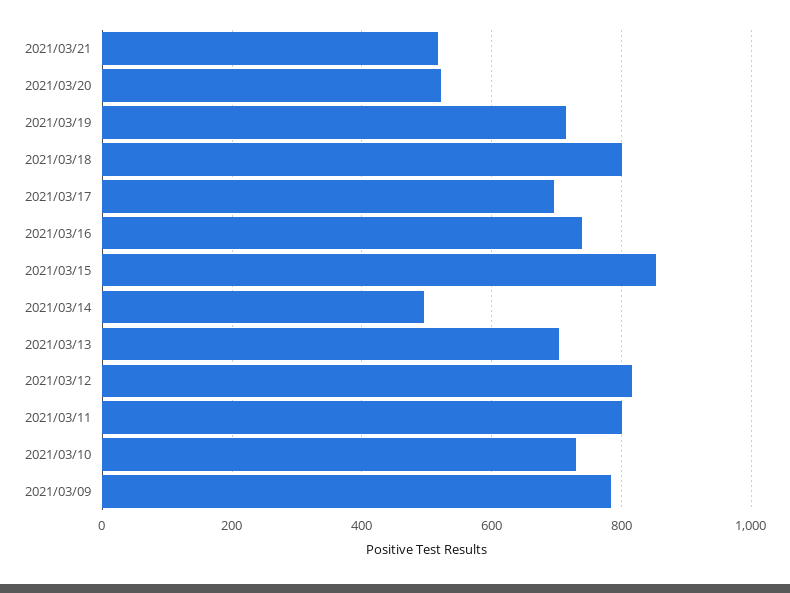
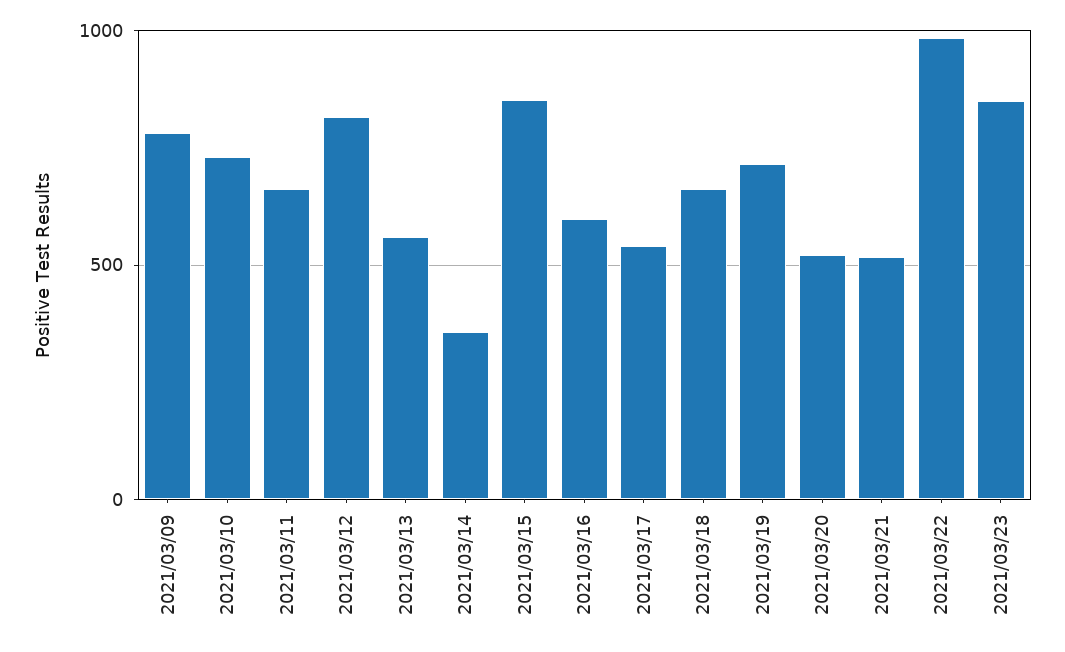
2021/03/18: 800 -> 650
2021/03/17: 700 -> 550
2021/03/16: 740 -> 600
2021/03/14: 500 -> 350
2021/03/13: 700 -> 550
2021/03/11: 800 -> 650
2021/03/22: none -> 1000
2021/03/23: none -> 850

